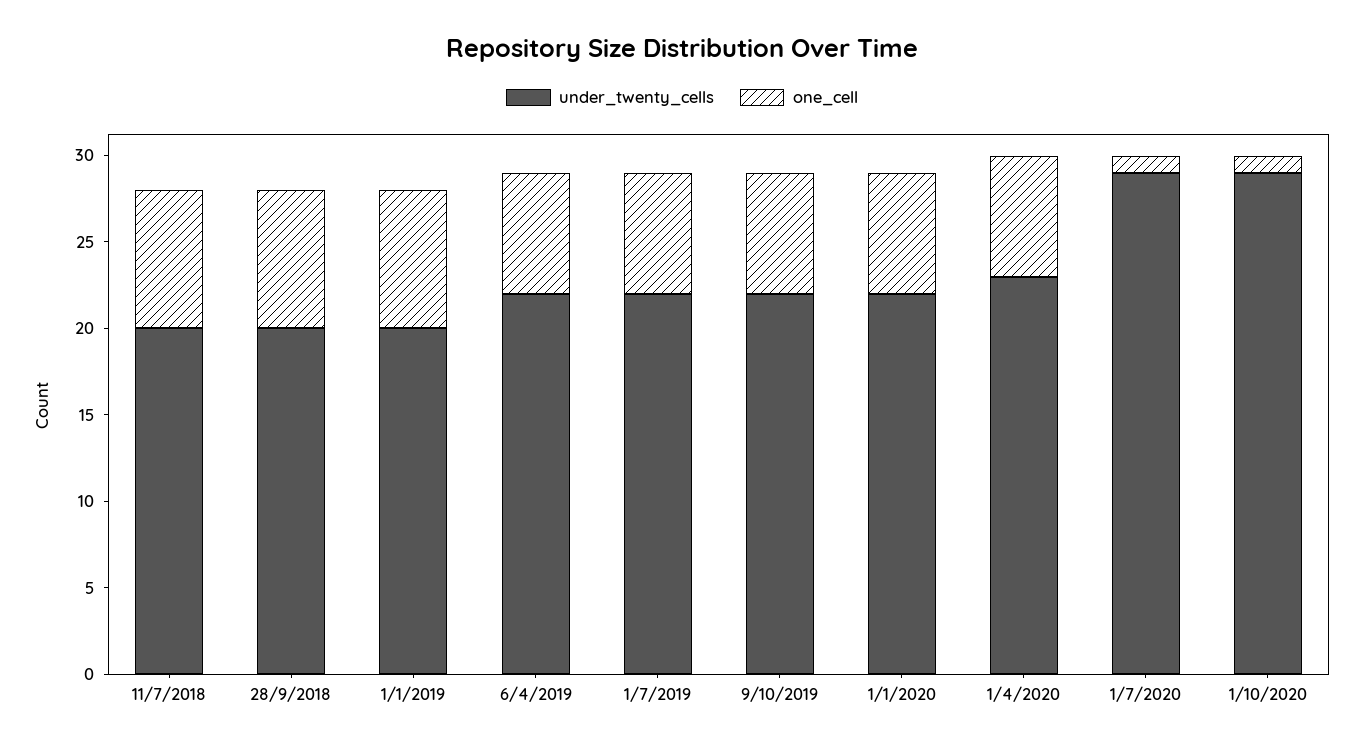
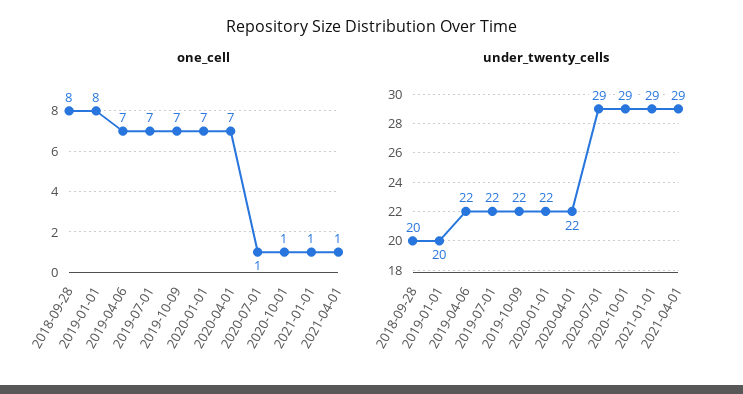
under_twenty_cells, 11/7/2018: 20 -> none
one_cell, 11/7/2018: 8 -> none
under_twenty_cells, 1/4/2020: 23 -> 22
one_cell, 2021-01-01: none -> 1
one_cell, 2021-04-01: none -> 1
under_twenty_cells, 2021-01-01: none -> 29
under_twenty_cells, 2021-04-01: none -> 29

